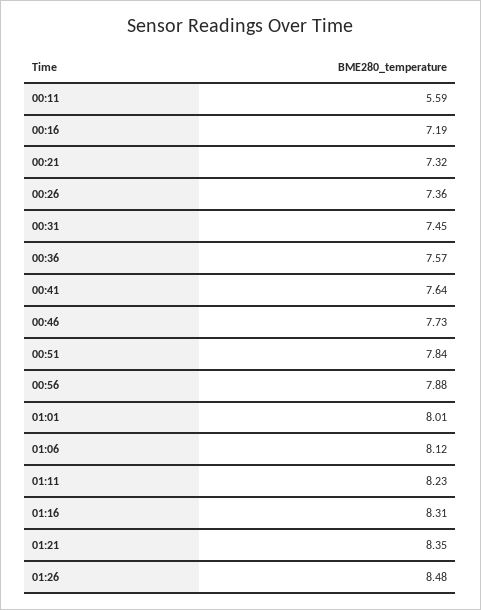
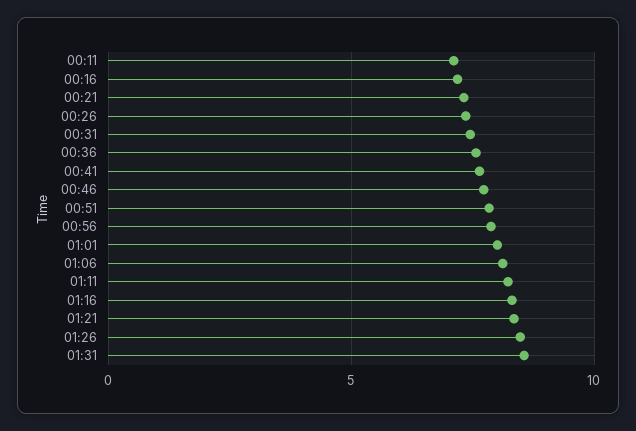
00:11: 5.59 -> 7
01:31: none -> 8.5

